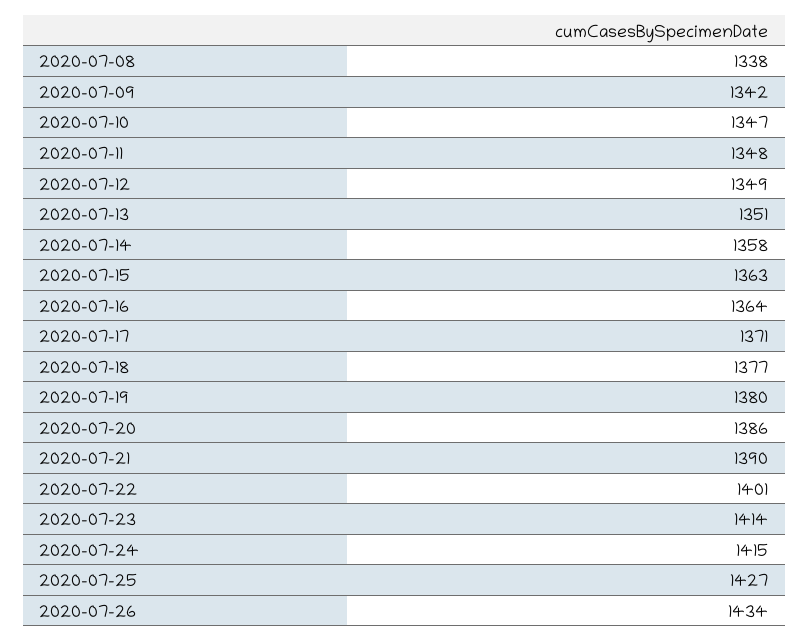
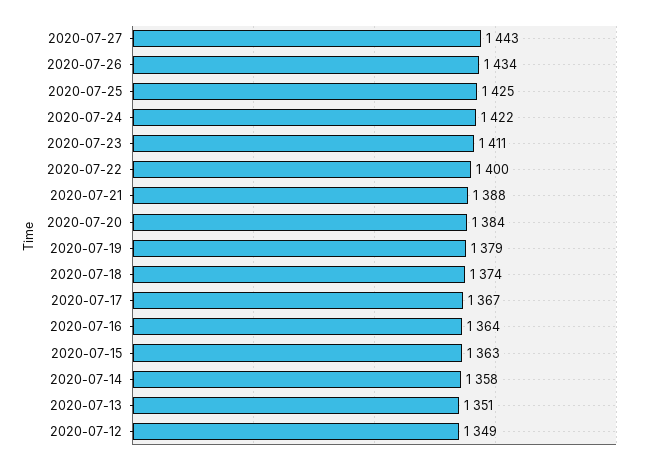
2020-07-08: 1338 -> none
2020-07-09: 1342 -> none
2020-07-10: 1347 -> none
2020-07-11: 1348 -> none
2020-07-17: 1371 -> 1367
2020-07-18: 1377 -> 1374
2020-07-19: 1380 -> 1379
2020-07-20: 1386 -> 1384
2020-07-21: 1390 -> 1388
2020-07-22: 1401 -> 1400
2020-07-23: 1414 -> 1411
2020-07-24: 1415 -> 1422
2020-07-25: 1427 -> 1425
2020-07-27: none -> 1443

